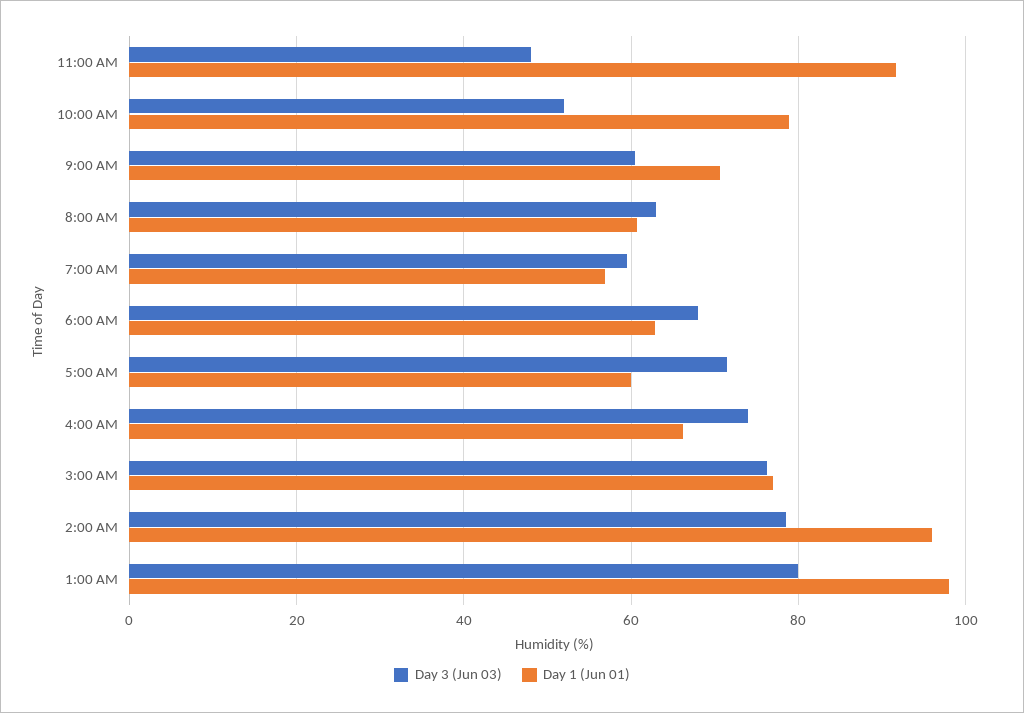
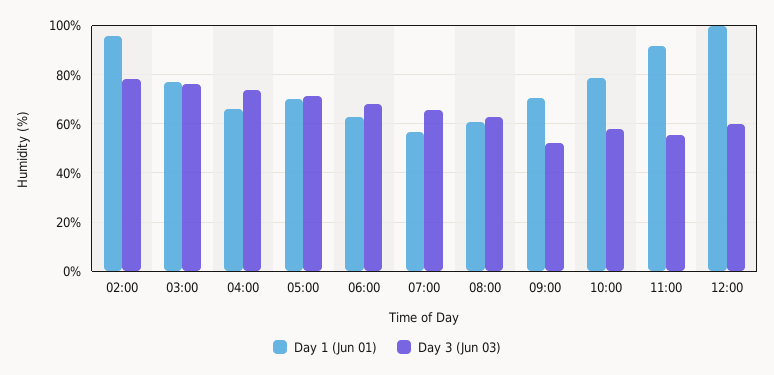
Day 3 (Jun 03), 11:00 AM: 48 -> 55
Day 3 (Jun 03), 10:00 AM: 52 -> 57.5
Day 3 (Jun 03), 9:00 AM: 60 -> 52.5
Day 3 (Jun 03), 7:00 AM: 60 -> 65
Day 1 (Jun 01), 5:00 AM: 60 -> 70
Day 3 (Jun 03), 1:00 AM: 80 -> none
Day 1 (Jun 01), 1:00 AM: 98 -> none
Day 1 (Jun 01), 12:00: none -> 100
Day 3 (Jun 03), 12:00: none -> 60

